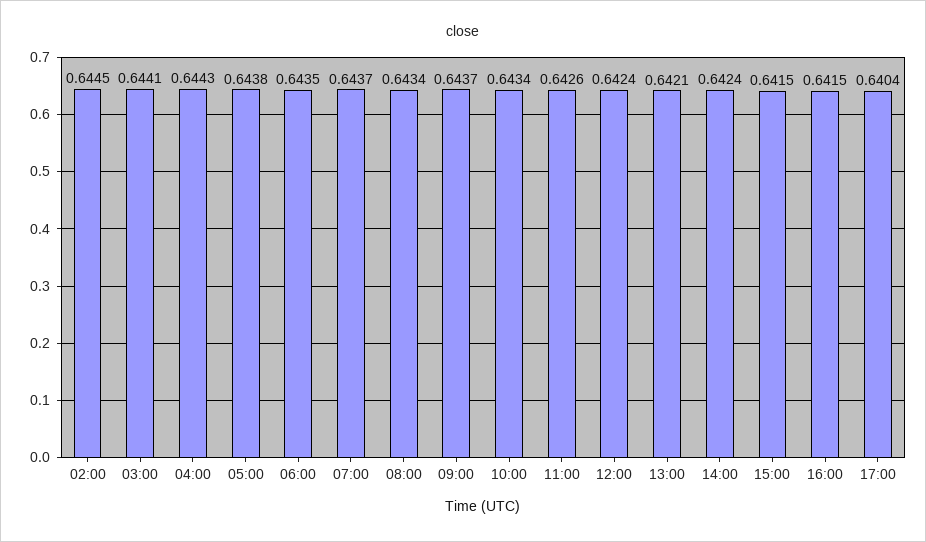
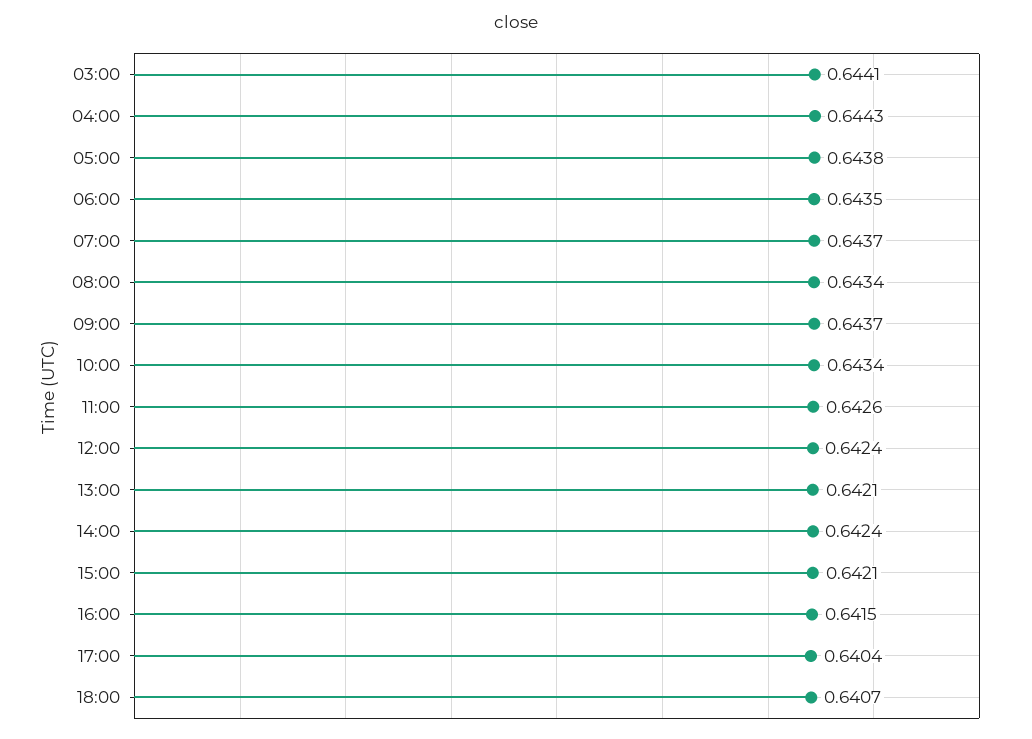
02:00: 0.6445 -> none
15:00: 0.6415 -> 0.6421
18:00: none -> 0.6407

